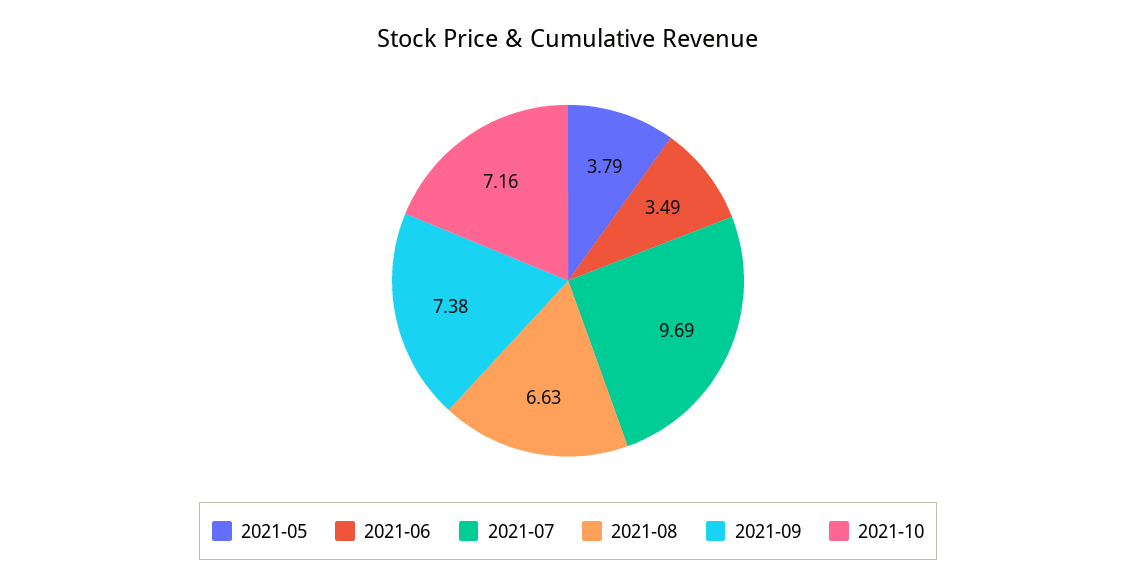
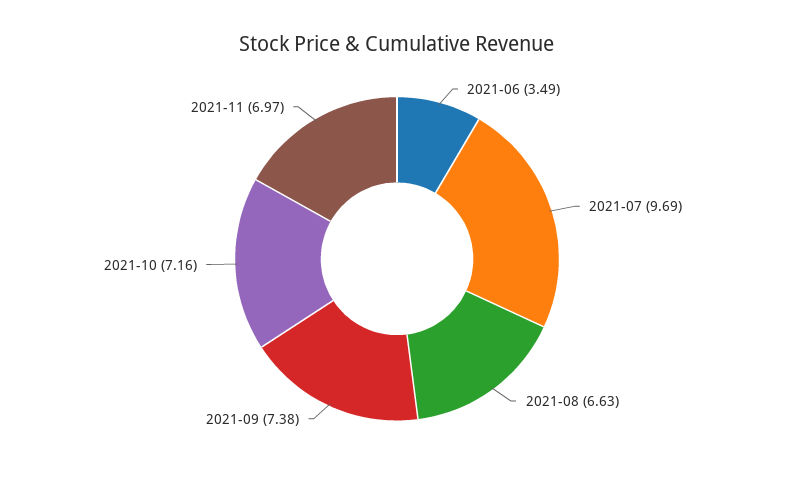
2021-05: 3.79 -> none
2021-11: none -> 6.97

